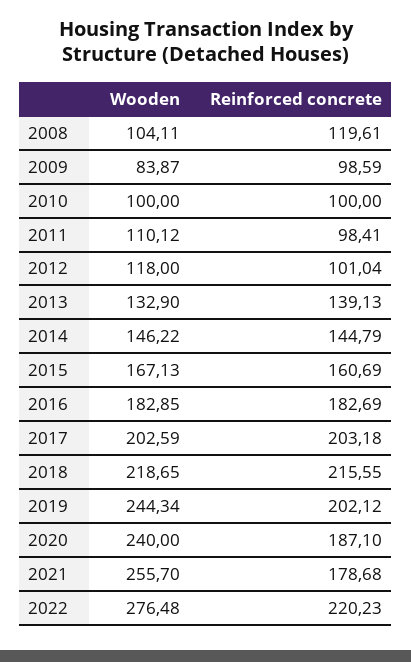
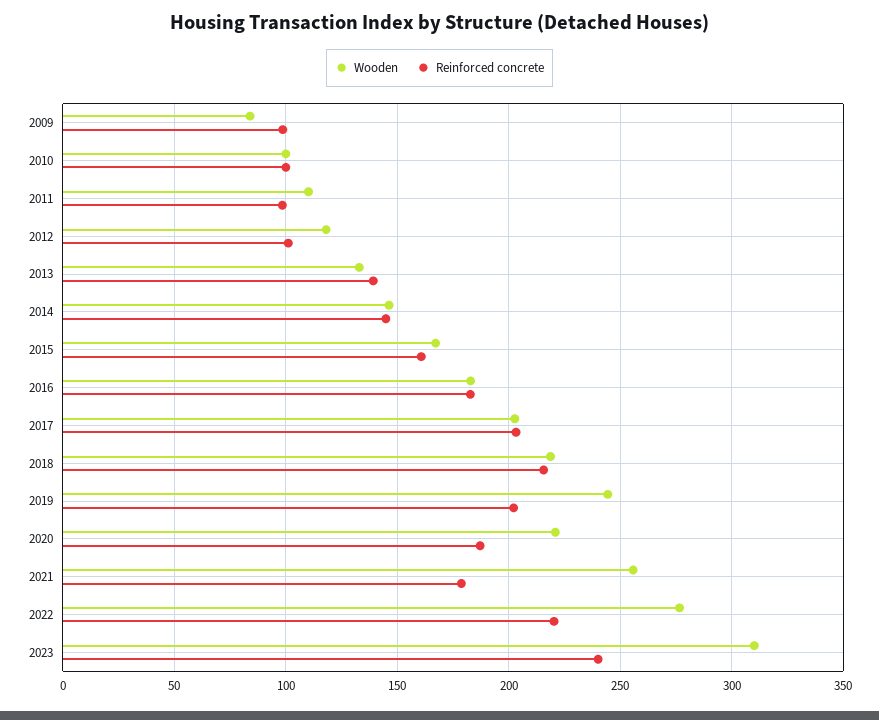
Wooden, 2008: 104.11 -> none
Reinforced concrete, 2008: 119.61 -> none
Wooden, 2020: 240 -> 220
Wooden, 2023: none -> 310
Reinforced concrete, 2023: none -> 240

